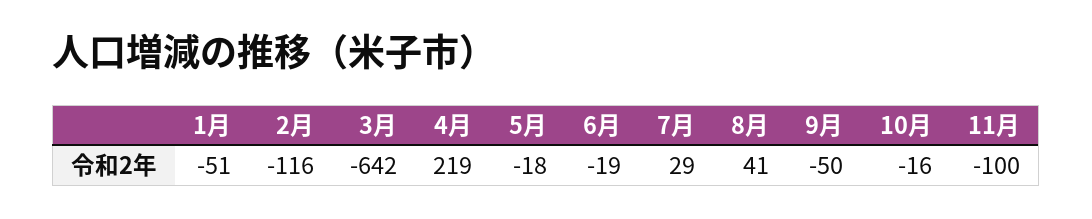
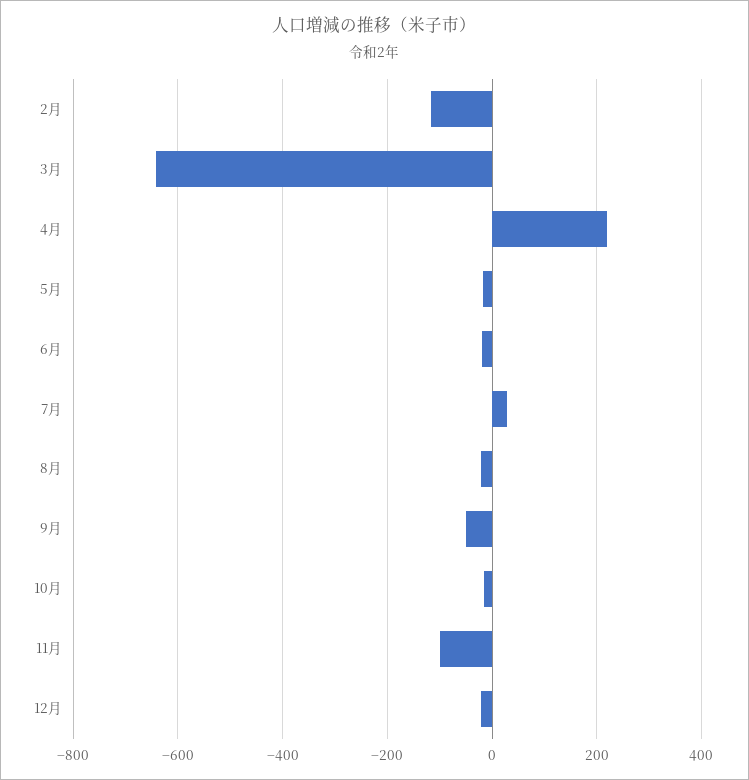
1月: -51 -> none
8月: 41 -> -20
12月: none -> -20

